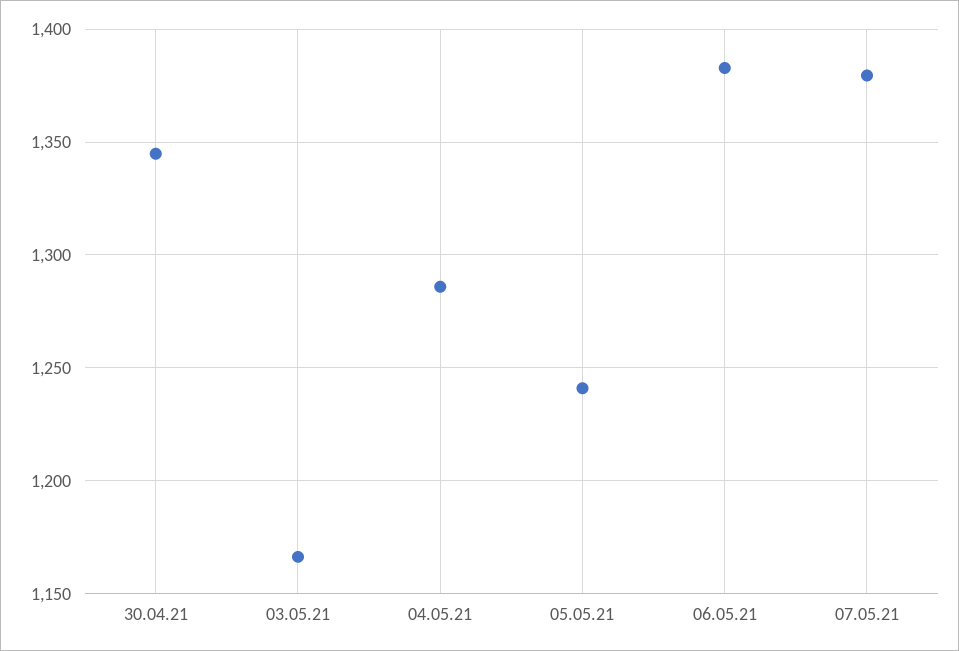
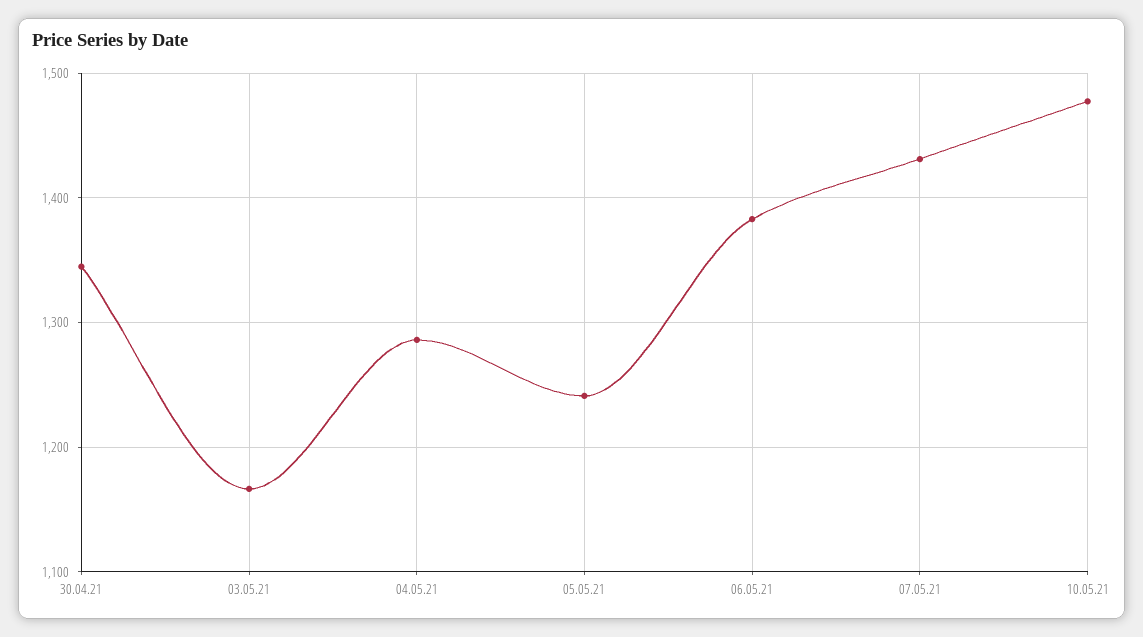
07.05.21: 1380 -> 1430
10.05.21: none -> 1480

